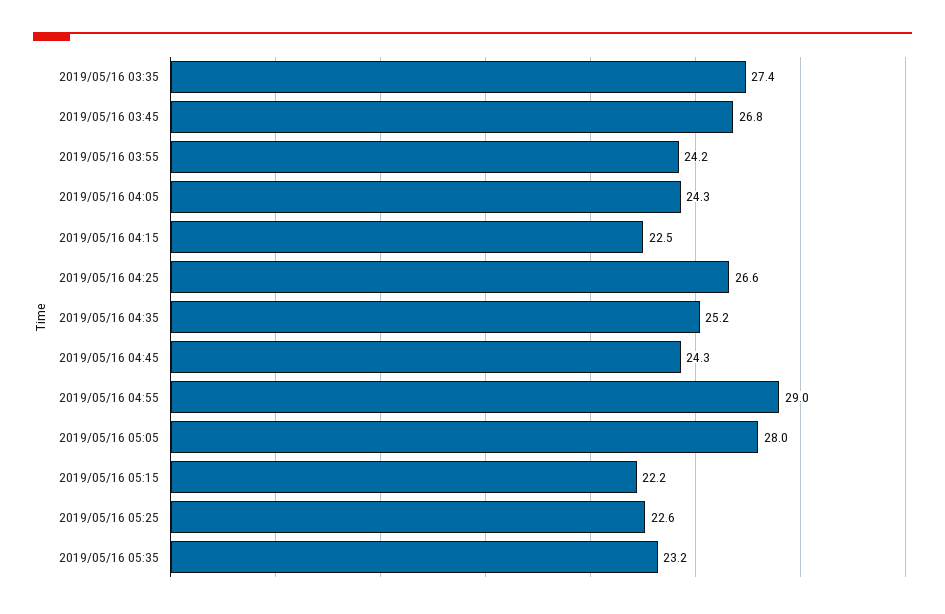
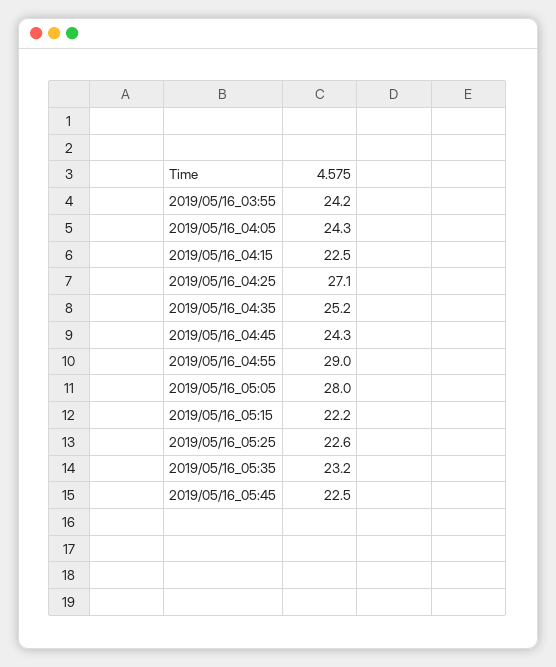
2019/05/16 03:35: 27.4 -> none
2019/05/16 03:45: 26.8 -> none
2019/05/16 04:25: 26.6 -> 27.1
2019/05/16_05:45: none -> 22.5

